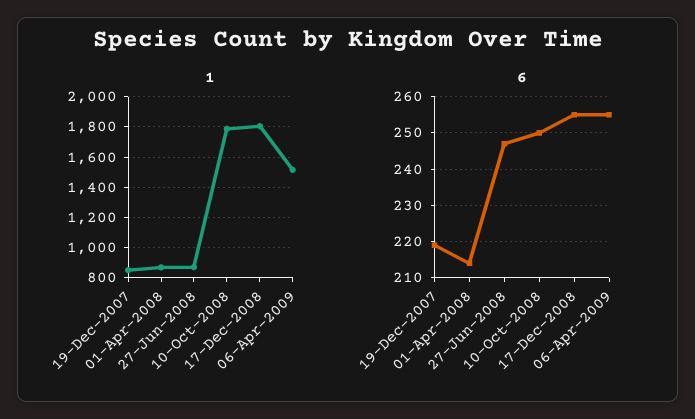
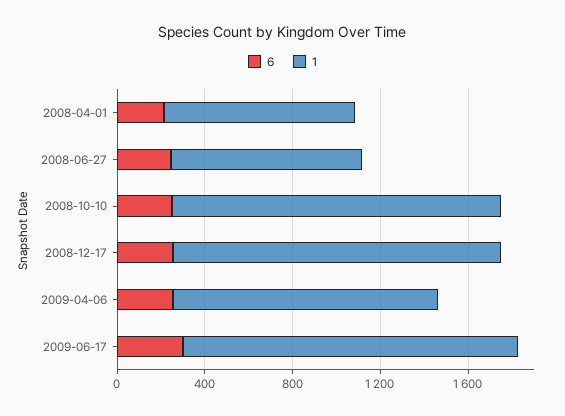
1, 19-Dec-2007: 850 -> none
1, 10-Oct-2008: 1800 -> 1500
1, 17-Dec-2008: 1800 -> 1500
1, 06-Apr-2009: 1500 -> 1200
6, 19-Dec-2007: 220 -> none
6, 2009-06-17: none -> 300
1, 2009-06-17: none -> 1500

